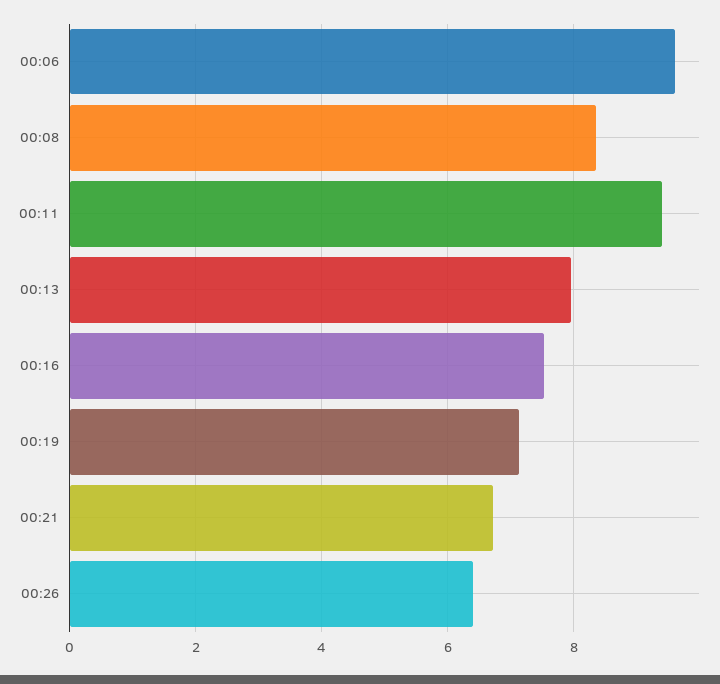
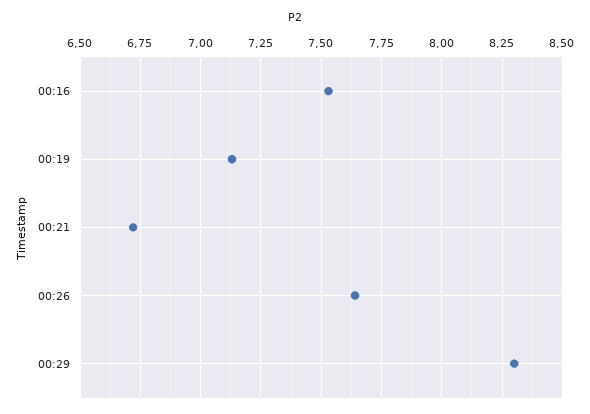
00:06: 9.6 -> none
00:08: 8.4 -> none
00:11: 9.4 -> none
00:13: 8 -> none
00:26: 6.4 -> 7.65
00:29: none -> 8.3

